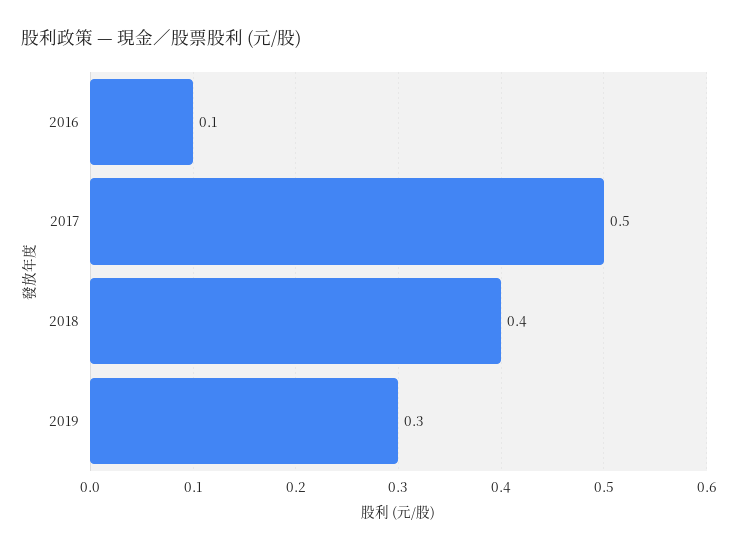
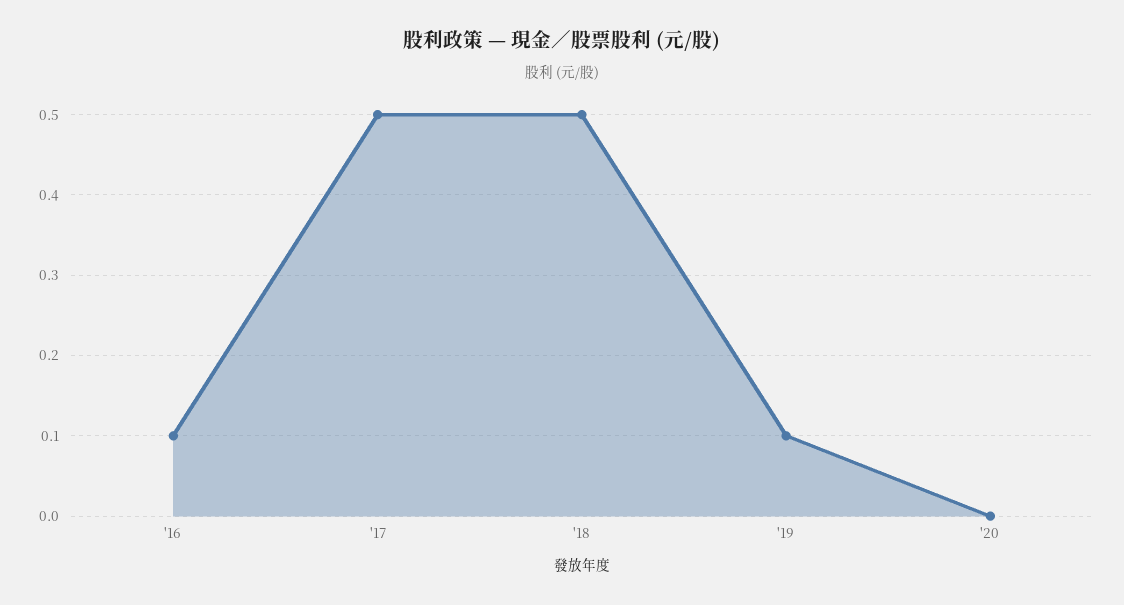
2018: 0.4 -> 0.5
2019: 0.3 -> 0.1
'20: none -> 0

